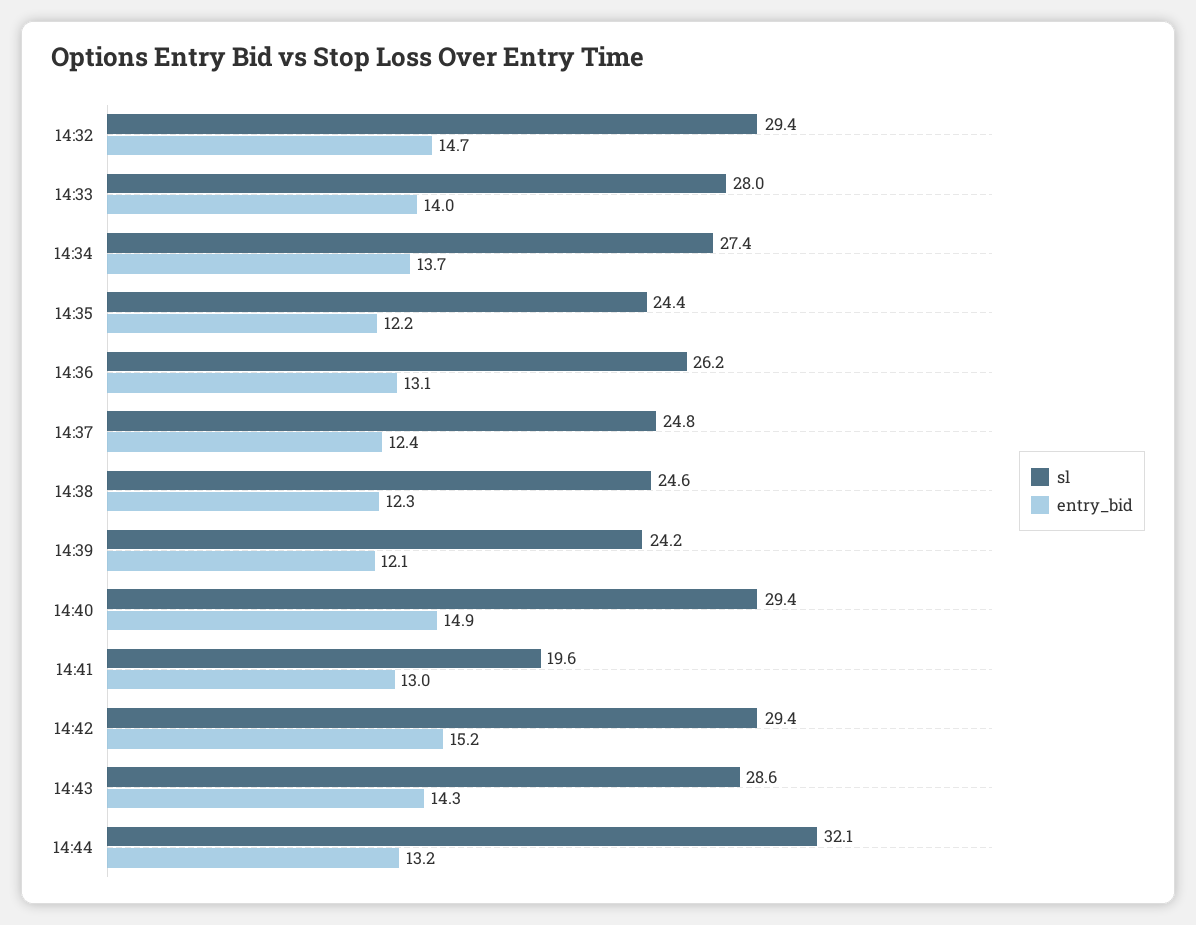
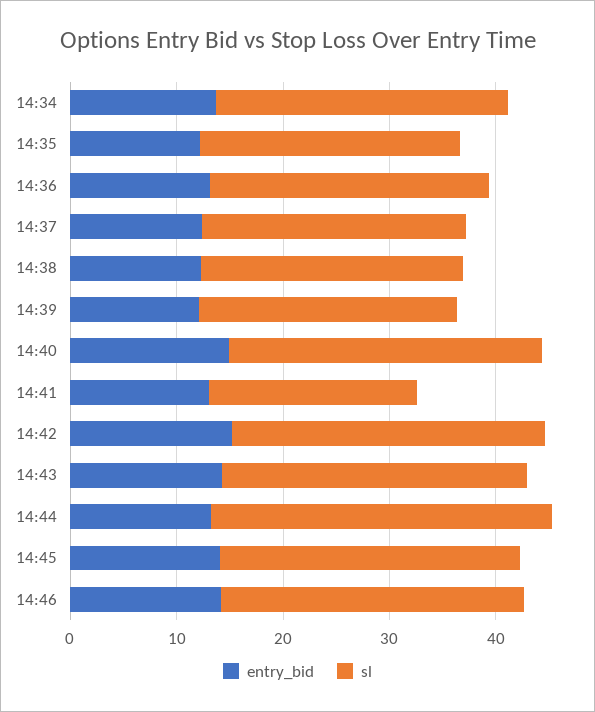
sl, 14:32: 29.4 -> none
entry_bid, 14:32: 14.7 -> none
sl, 14:33: 28 -> none
entry_bid, 14:33: 14 -> none
entry_bid, 14:45: none -> 14
sl, 14:45: none -> 28
entry_bid, 14:46: none -> 14
sl, 14:46: none -> 28

